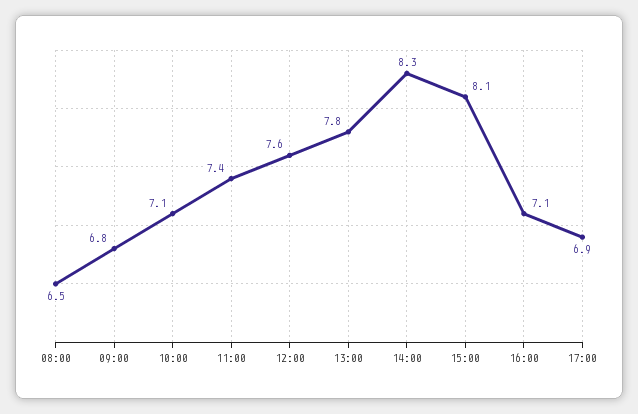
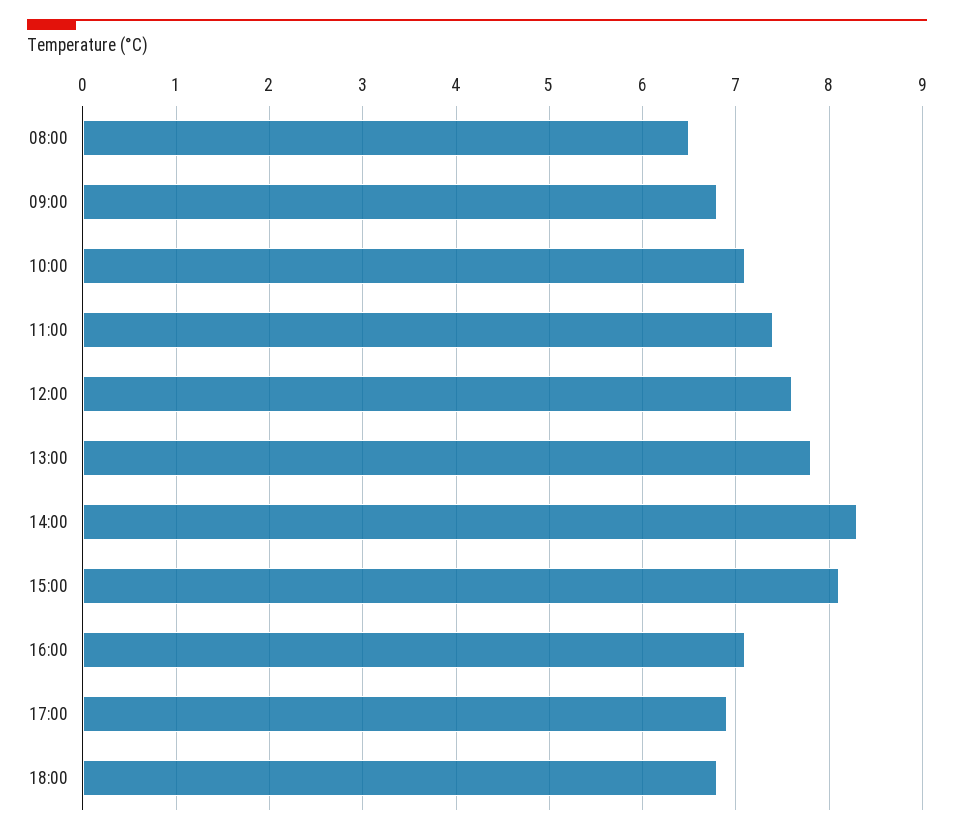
18:00: none -> 6.8

